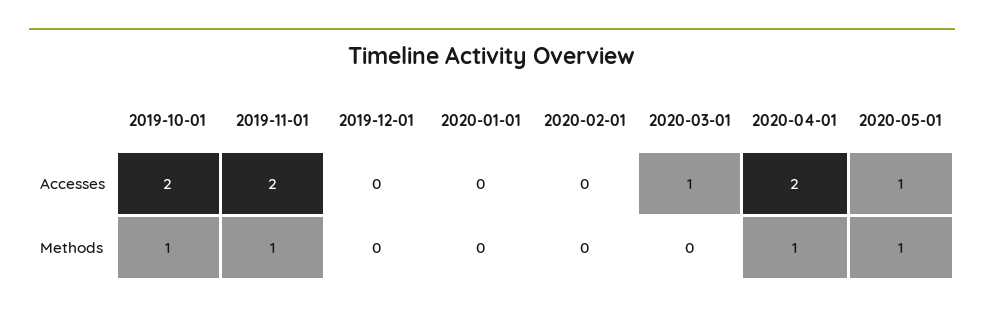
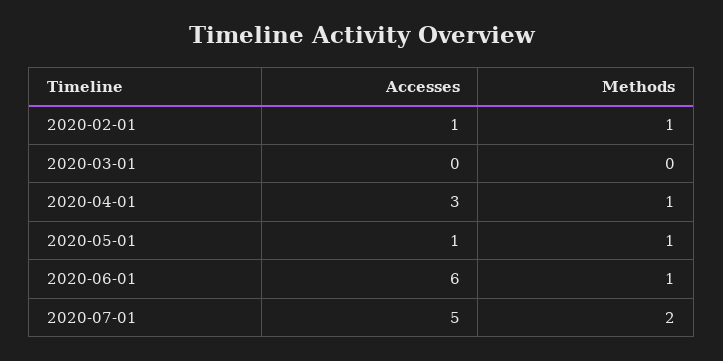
2019-10-01, Accesses: 2 -> none
2019-11-01, Accesses: 2 -> none
2019-12-01, Accesses: 0 -> none
2020-01-01, Accesses: 0 -> none
2020-02-01, Accesses: 0 -> 1
2020-03-01, Accesses: 1 -> 0
2020-04-01, Accesses: 2 -> 3
2019-10-01, Methods: 1 -> none
2019-11-01, Methods: 1 -> none
2019-12-01, Methods: 0 -> none
2020-01-01, Methods: 0 -> none
2020-02-01, Methods: 0 -> 1
2020-06-01, Accesses: none -> 6
2020-06-01, Methods: none -> 1
2020-07-01, Accesses: none -> 5
2020-07-01, Methods: none -> 2

